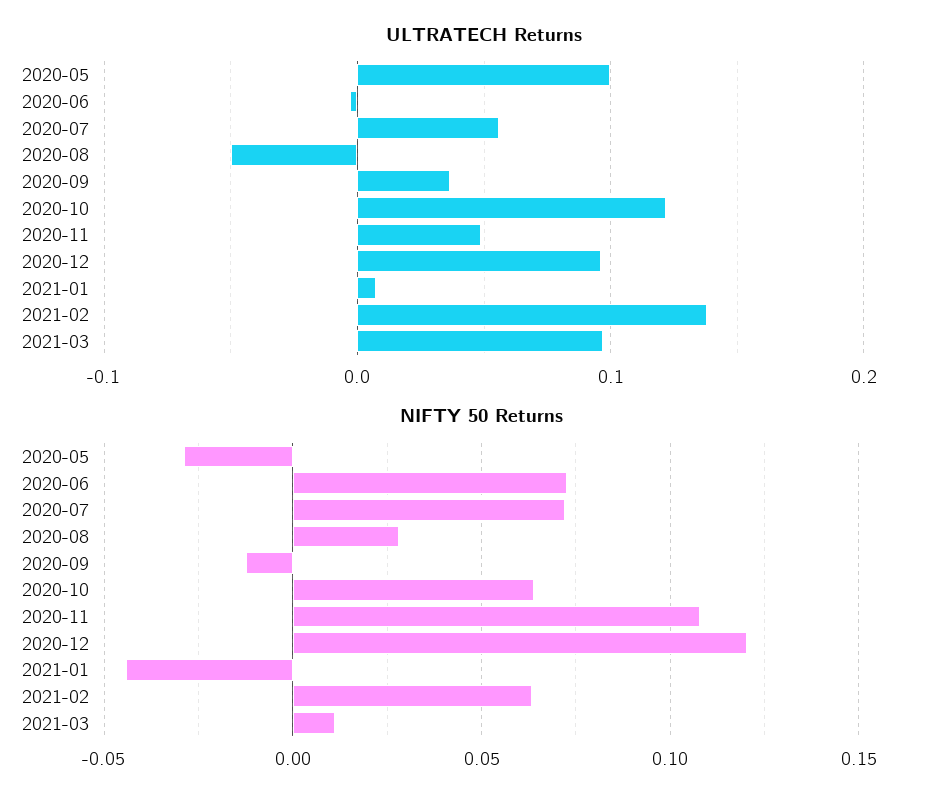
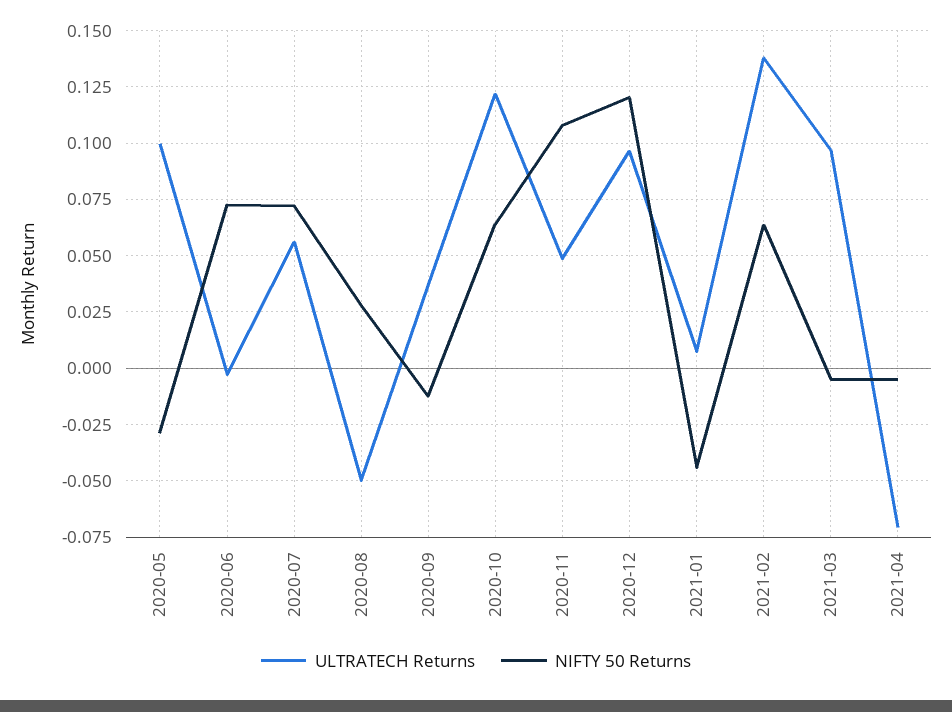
NIFTY 50 Returns, 2021-03: 0.01 -> -0.005
ULTRATECH Returns, 2021-04: none -> -0.07
NIFTY 50 Returns, 2021-04: none -> -0.005

